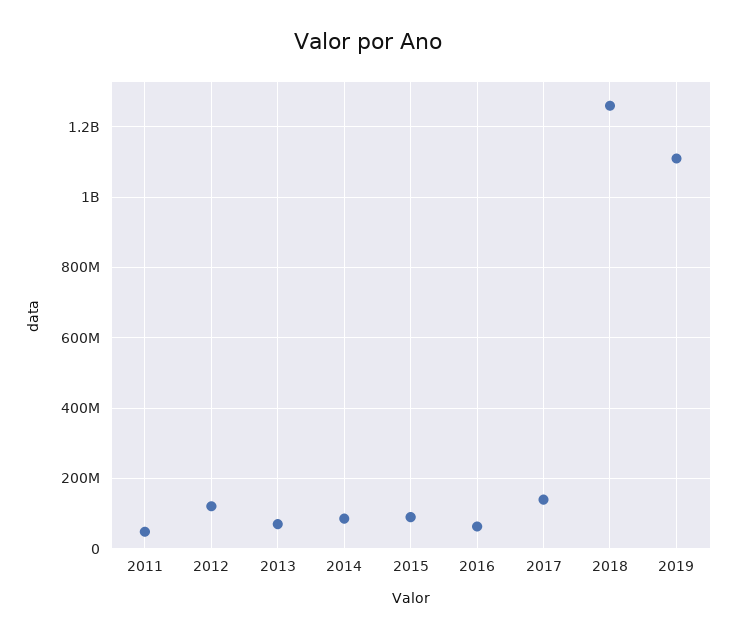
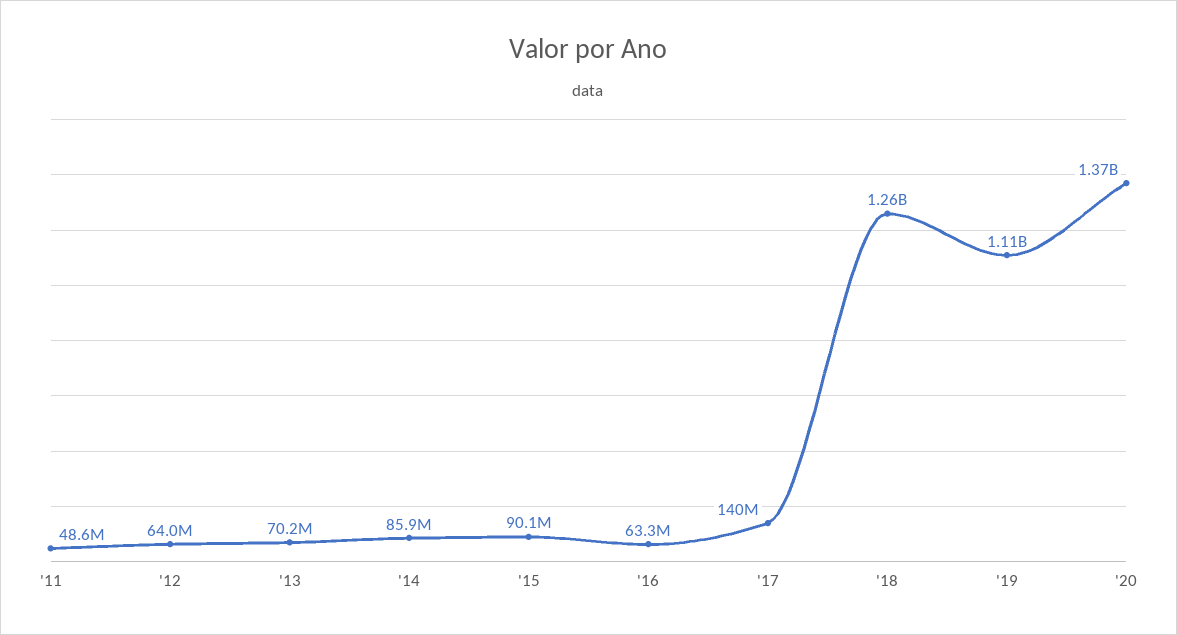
2012: 120000000 -> 64000000
'20: none -> 1370000000

